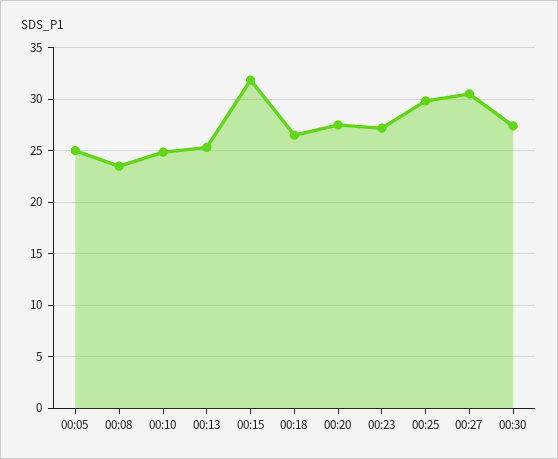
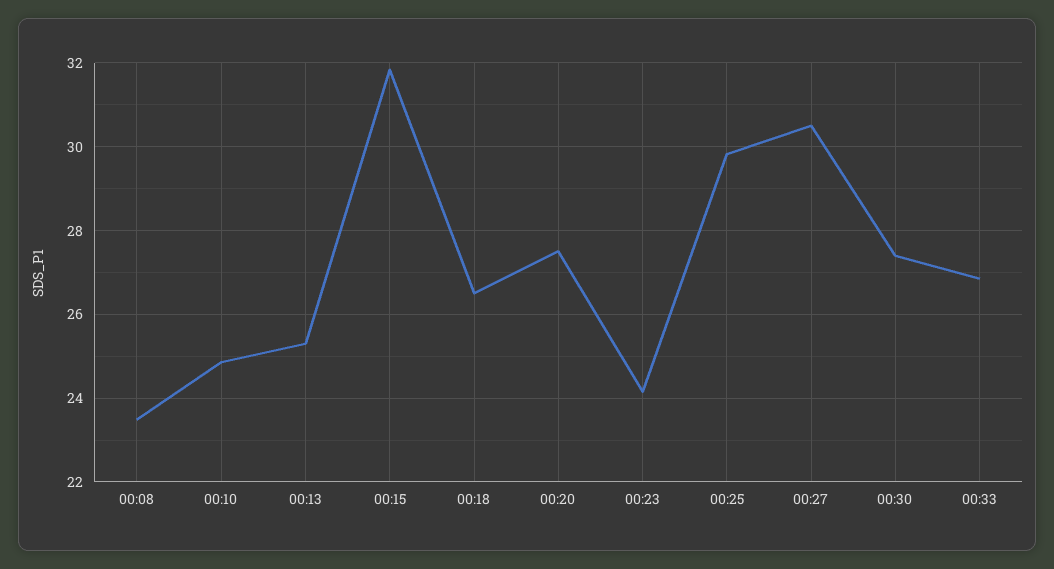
00:05: 25 -> none
00:23: 27 -> 24.2
00:33: none -> 26.8

